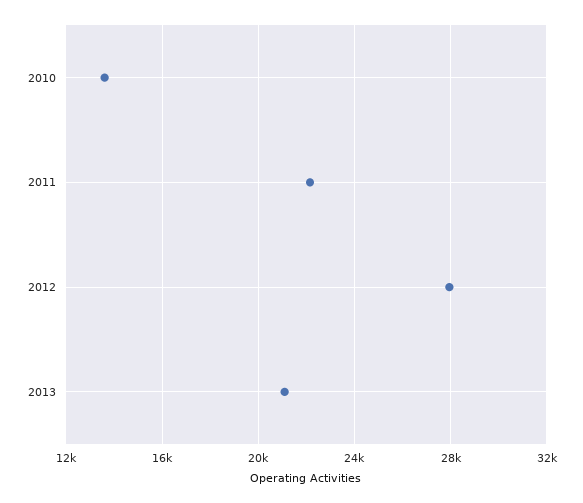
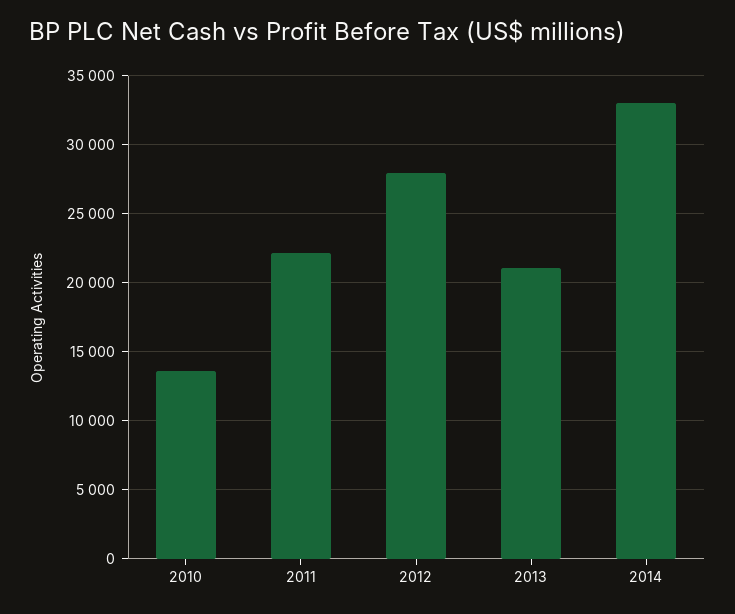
2014: none -> 33000

